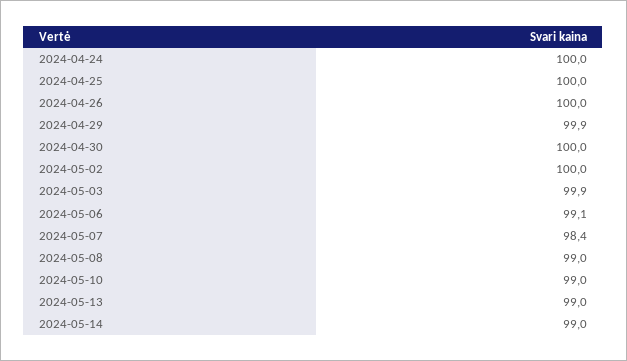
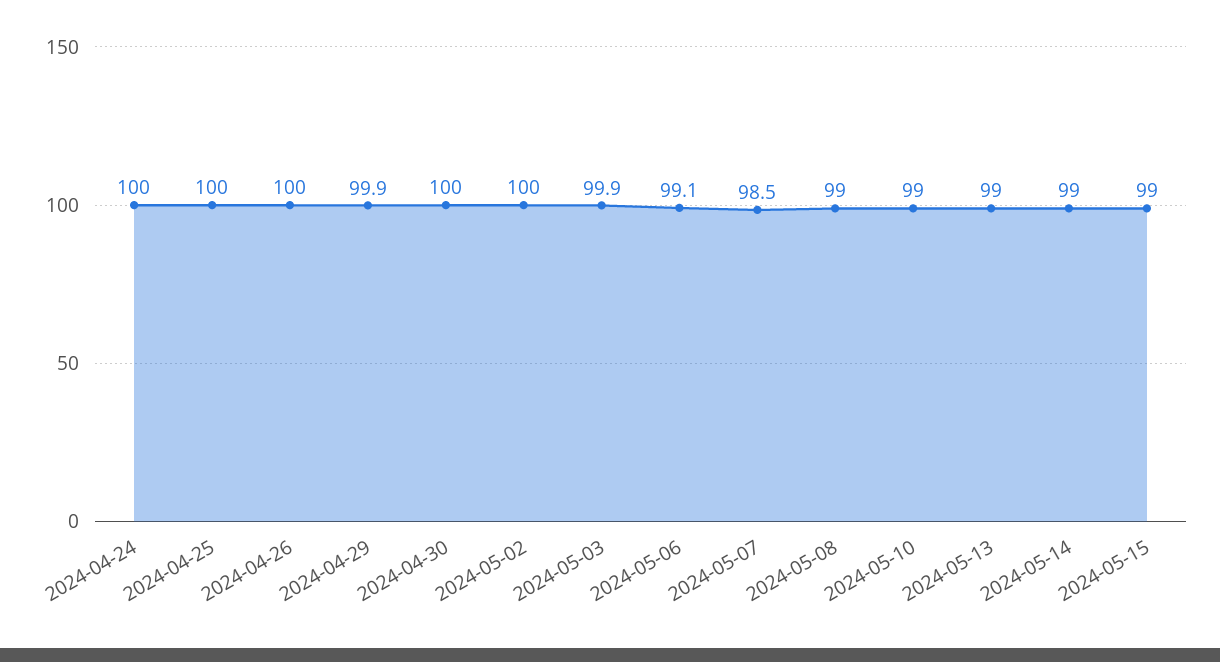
2024-05-07: 98.4 -> 98.5
2024-05-15: none -> 99

